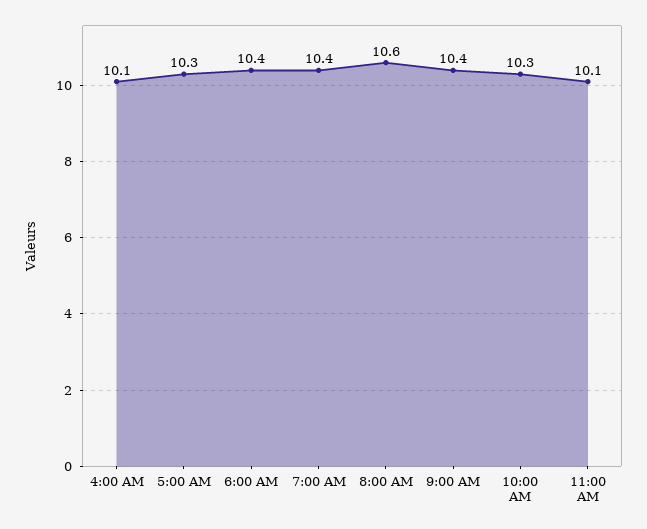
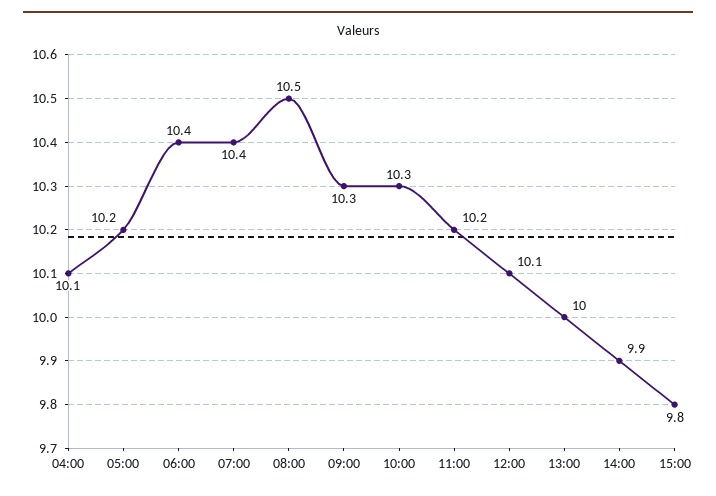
5:00 AM: 10.3 -> 10.2
8:00 AM: 10.6 -> 10.5
9:00 AM: 10.4 -> 10.3
11:00 AM: 10.1 -> 10.2
12:00: none -> 10.1
13:00: none -> 10
14:00: none -> 9.9
15:00: none -> 9.8

